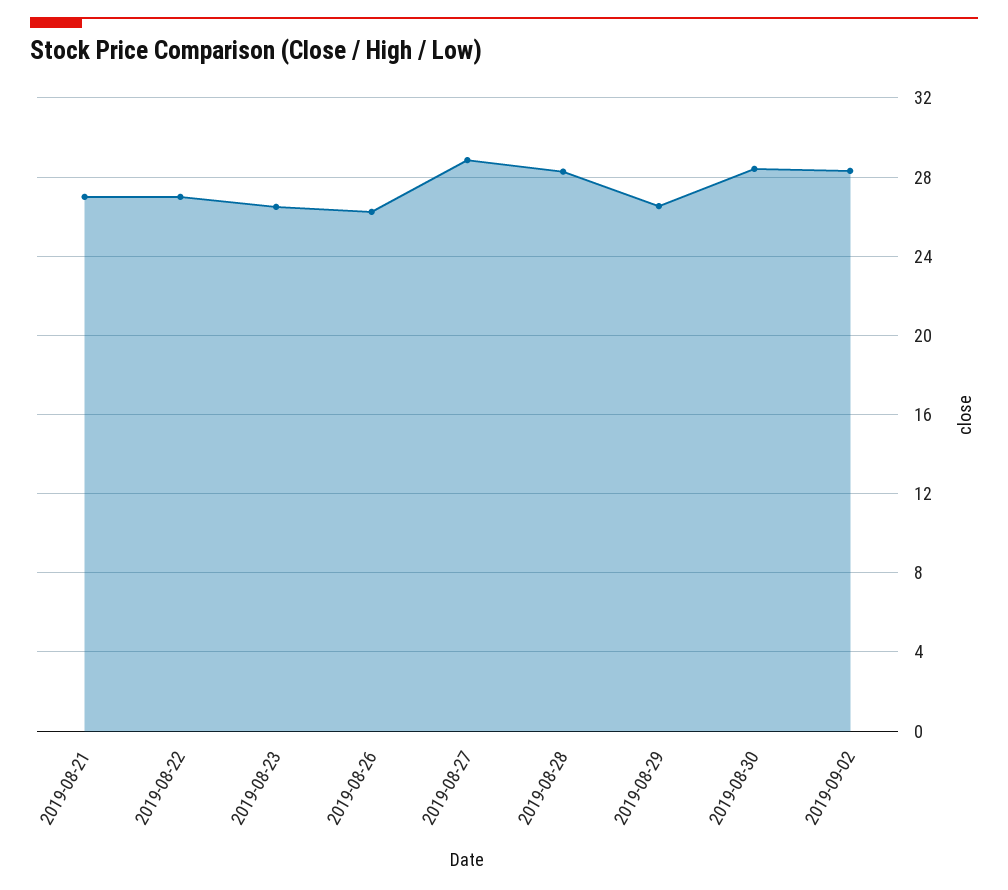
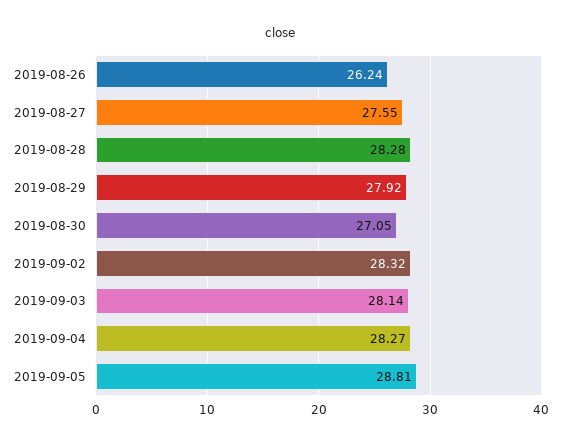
2019-08-21: 27 -> none
2019-08-22: 27 -> none
2019-08-23: 26.5 -> none
2019-08-27: 29 -> 27.55
2019-08-29: 26.5 -> 27.92
2019-08-30: 28.5 -> 27.05
2019-09-03: none -> 28.14
2019-09-04: none -> 28.27
2019-09-05: none -> 28.81

